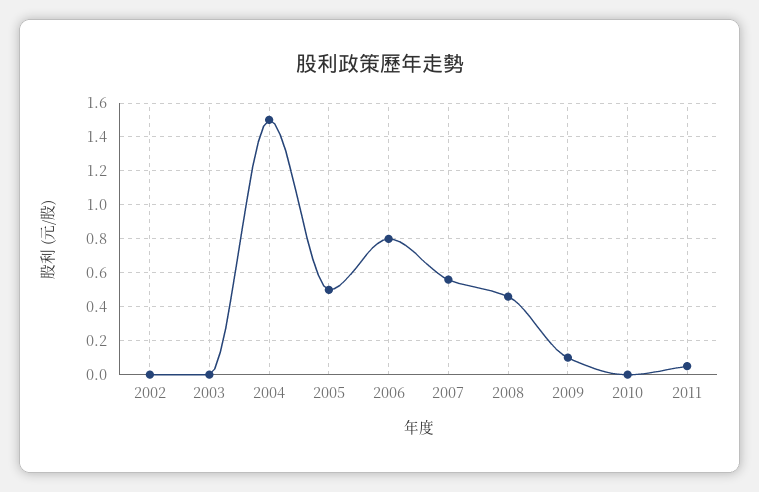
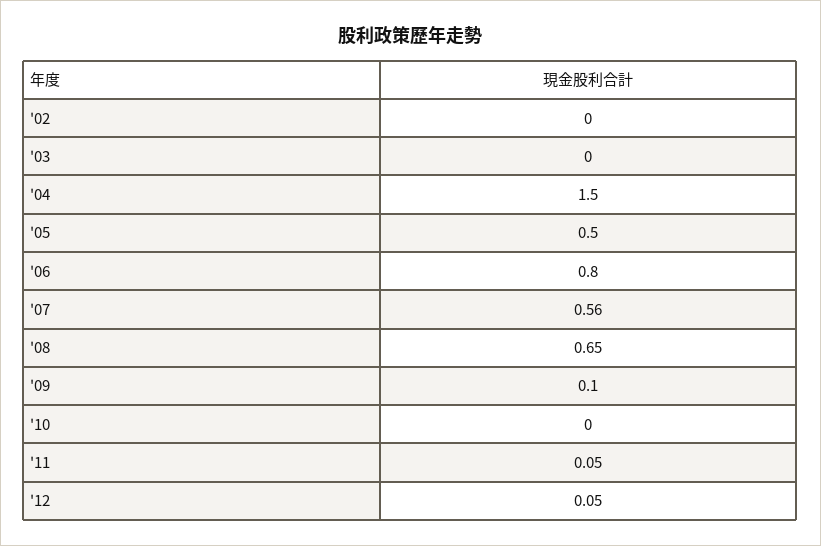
2008: 0.45 -> 0.65
'12: none -> 0.05

